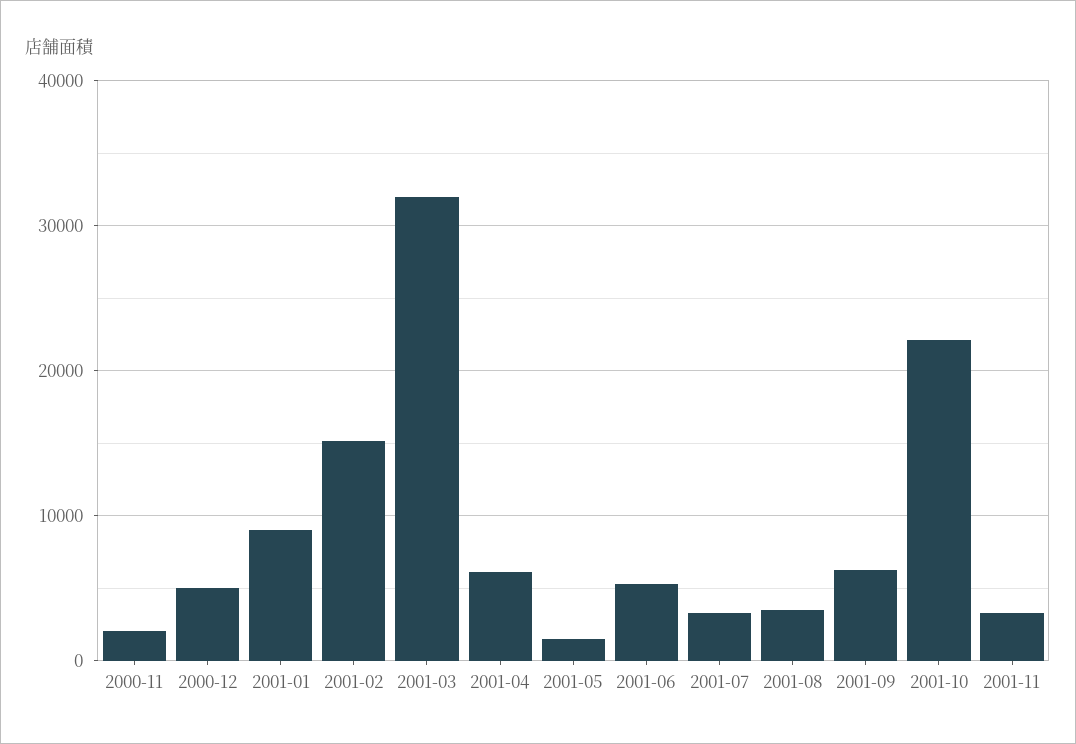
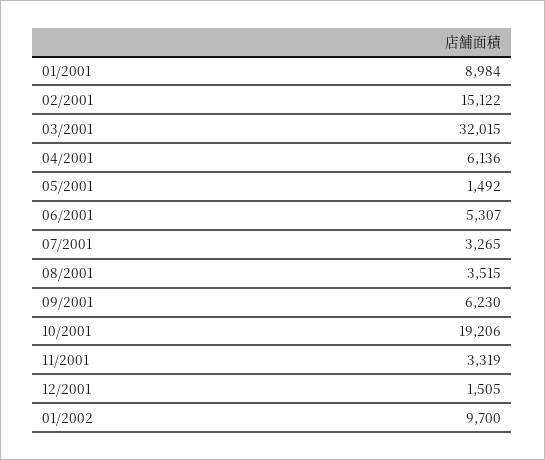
2000-11: 2000 -> none
2000-12: 5000 -> none
2001-10: 22000 -> 19206
12/2001: none -> 1505
01/2002: none -> 9700

